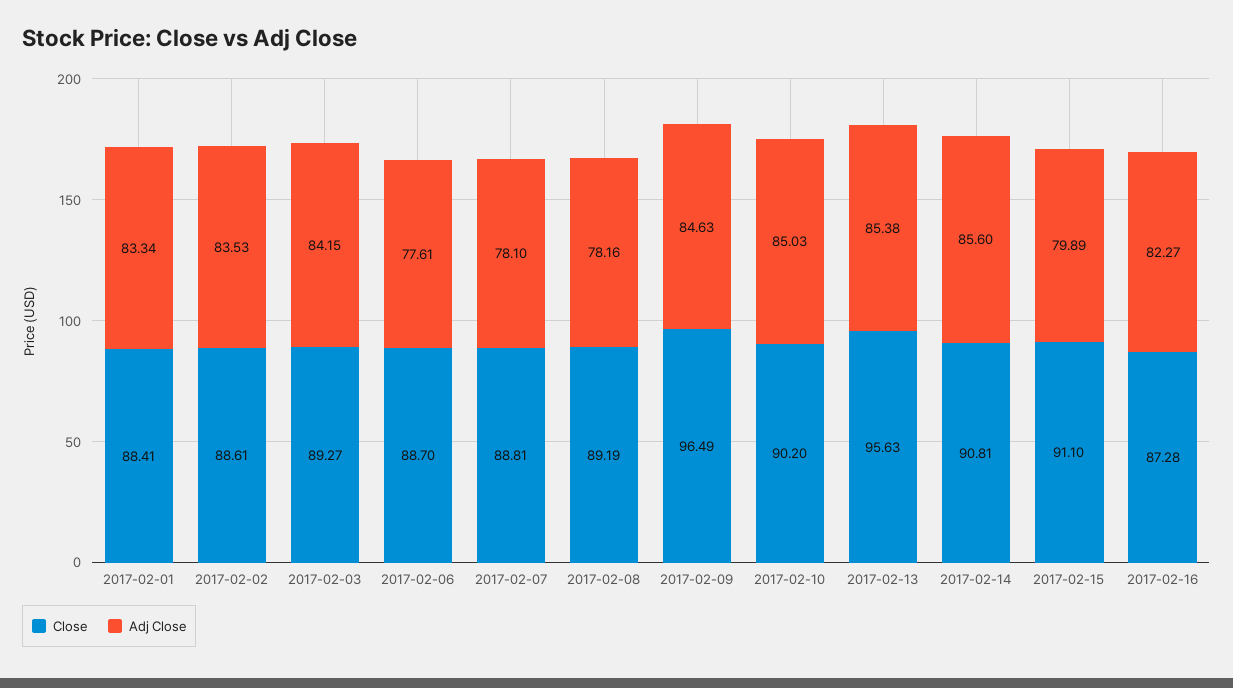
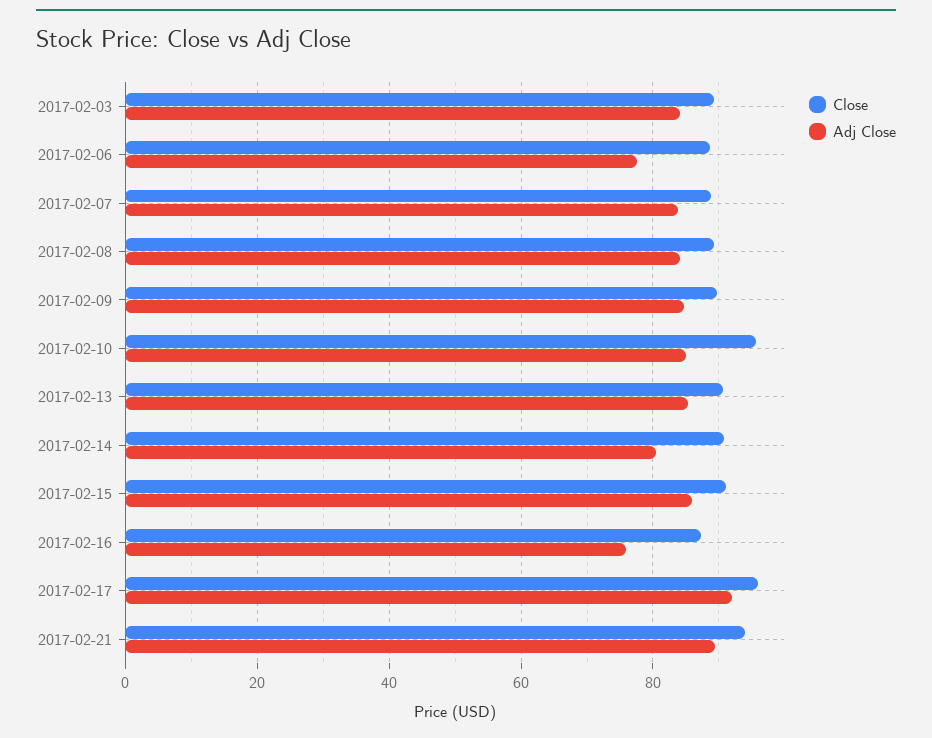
Close, 2017-02-01: 88.41 -> none
Adj Close, 2017-02-01: 83.34 -> none
Close, 2017-02-02: 88.61 -> none
Adj Close, 2017-02-02: 83.53 -> none
Adj Close, 2017-02-07: 78.1 -> 84
Adj Close, 2017-02-08: 78.16 -> 84
Close, 2017-02-09: 96.49 -> 90
Close, 2017-02-10: 90.2 -> 96
Close, 2017-02-13: 95.63 -> 90
Adj Close, 2017-02-14: 85.6 -> 80
Adj Close, 2017-02-15: 79.89 -> 86
Adj Close, 2017-02-16: 82.27 -> 76
Close, 2017-02-17: none -> 96
Adj Close, 2017-02-17: none -> 92
Close, 2017-02-21: none -> 94
Adj Close, 2017-02-21: none -> 90

